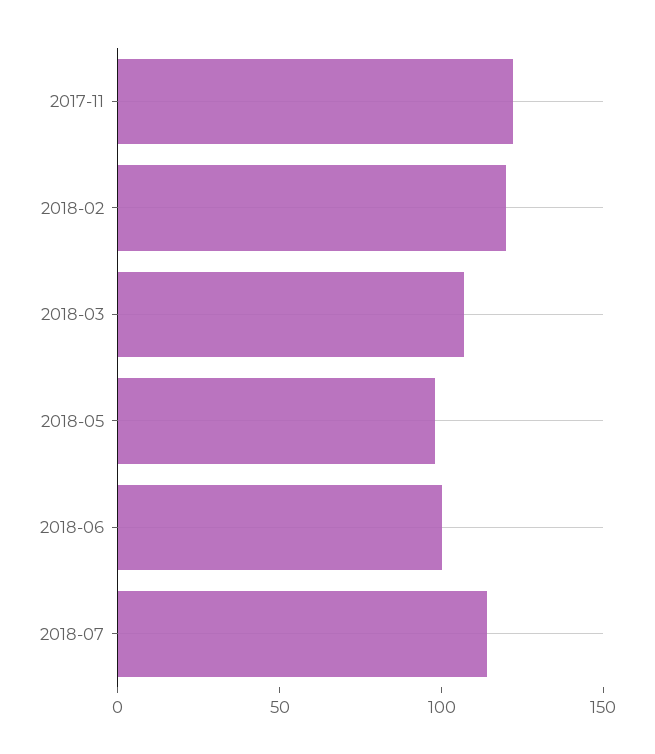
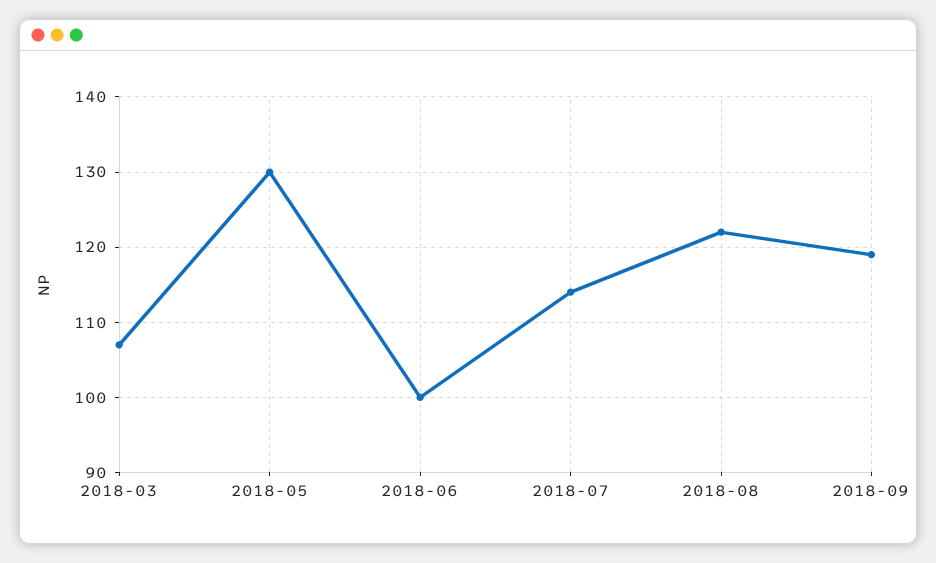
2017-11: 120 -> none
2018-02: 120 -> none
2018-05: 100 -> 130
2018-08: none -> 122
2018-09: none -> 119

